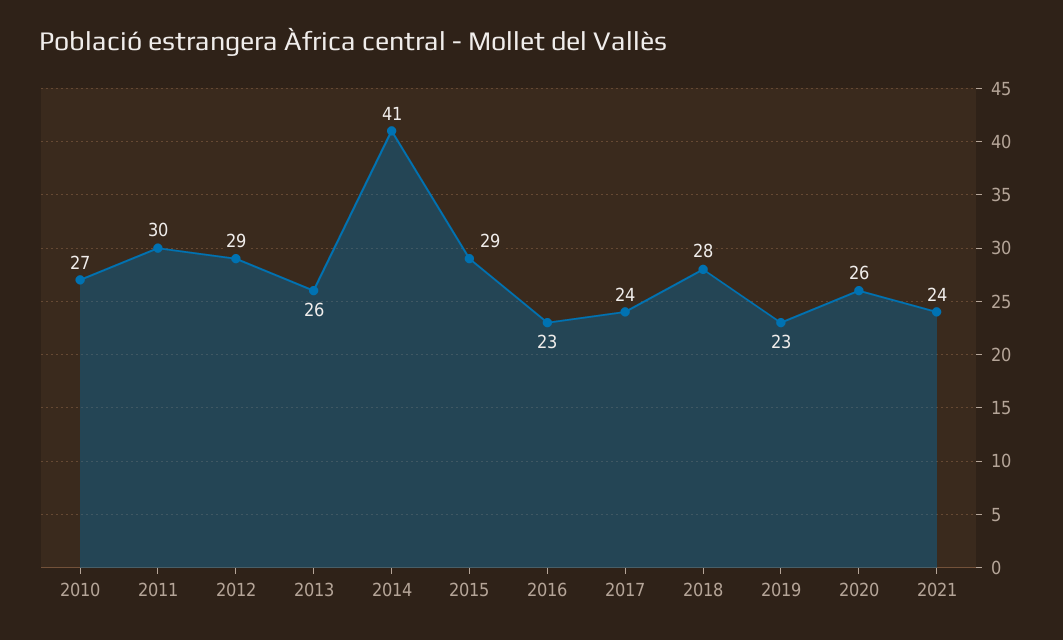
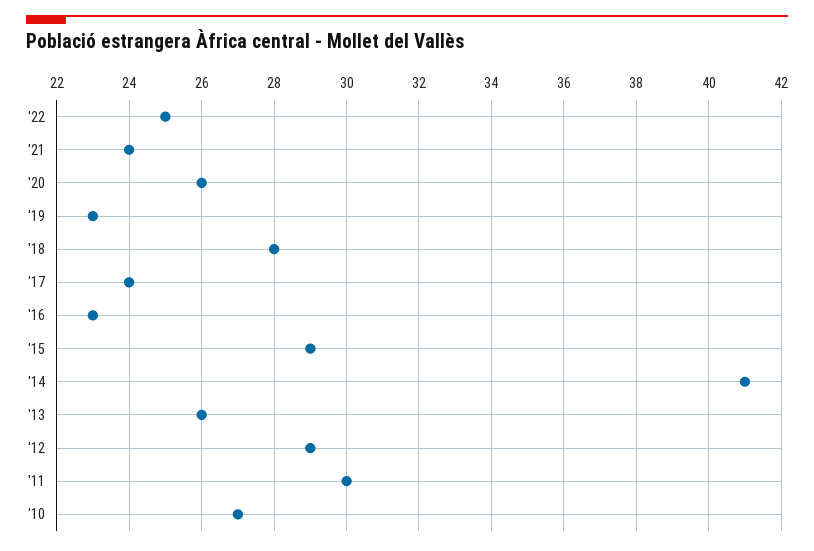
'22: none -> 25

